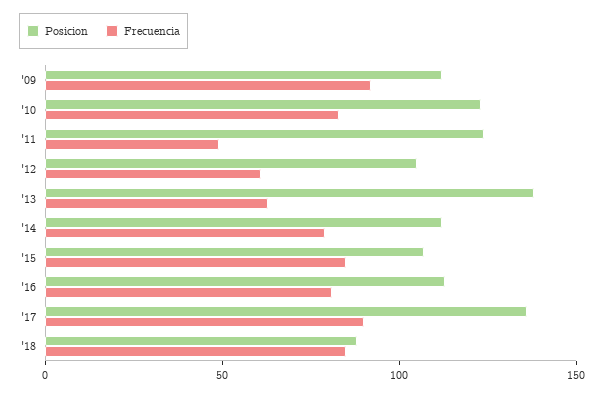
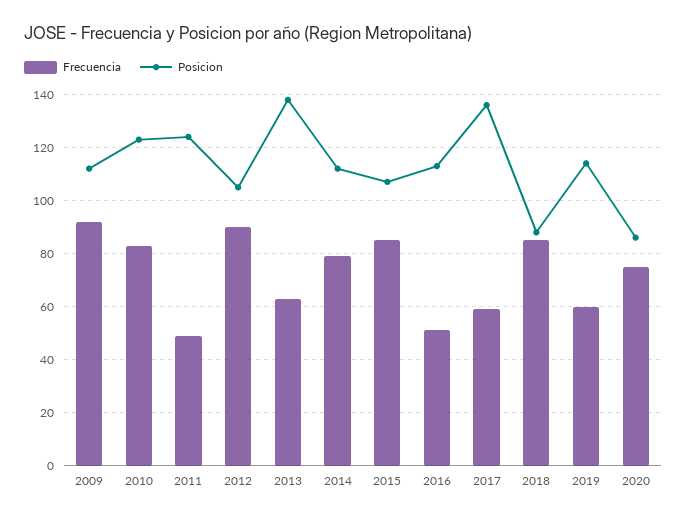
Frecuencia, '12: 60 -> 90
Frecuencia, '16: 80 -> 50
Frecuencia, '17: 90 -> 60
Frecuencia, 2019: none -> 60
Posicion, 2019: none -> 115
Frecuencia, 2020: none -> 75
Posicion, 2020: none -> 85

